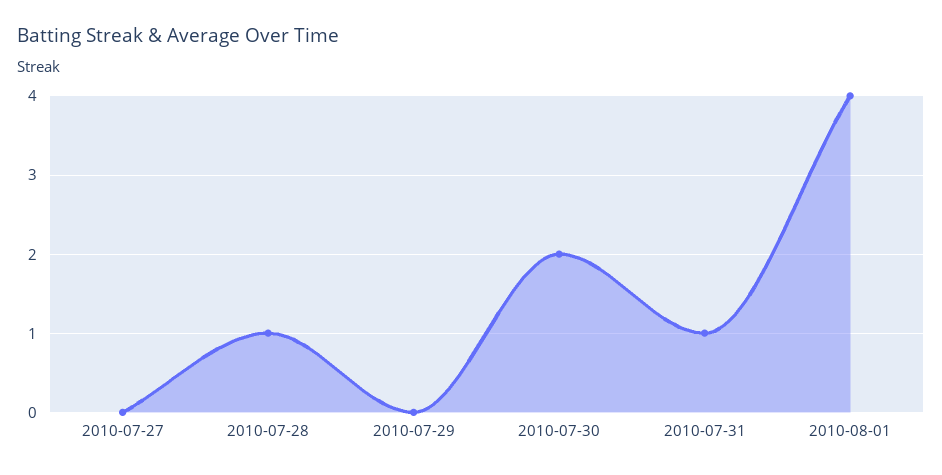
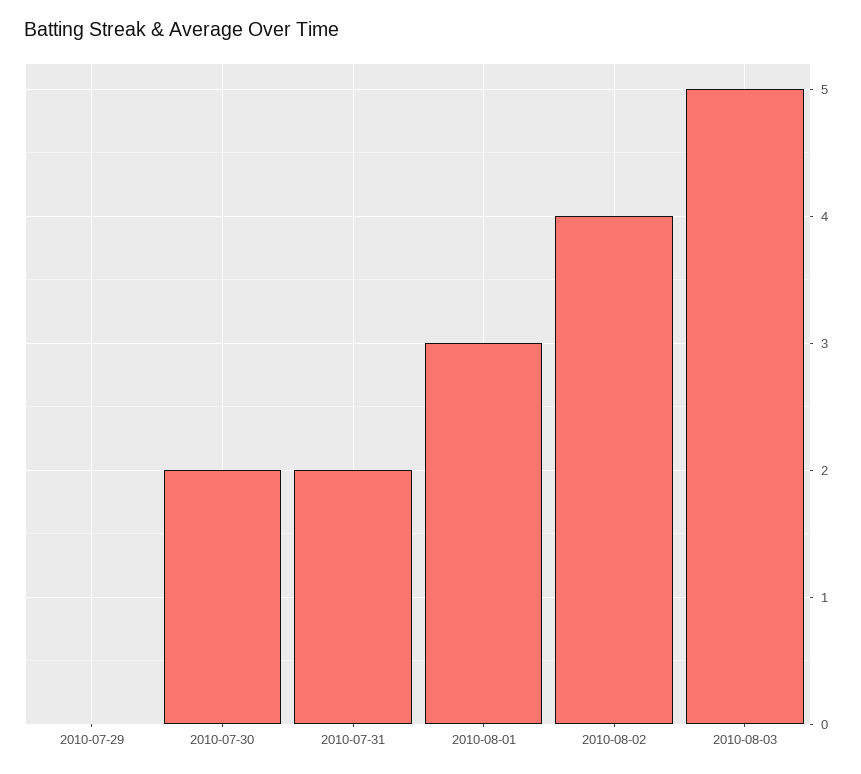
2010-07-27: 0 -> none
2010-07-28: 1 -> none
2010-07-31: 1 -> 2
2010-08-01: 4 -> 3
2010-08-02: none -> 4
2010-08-03: none -> 5

